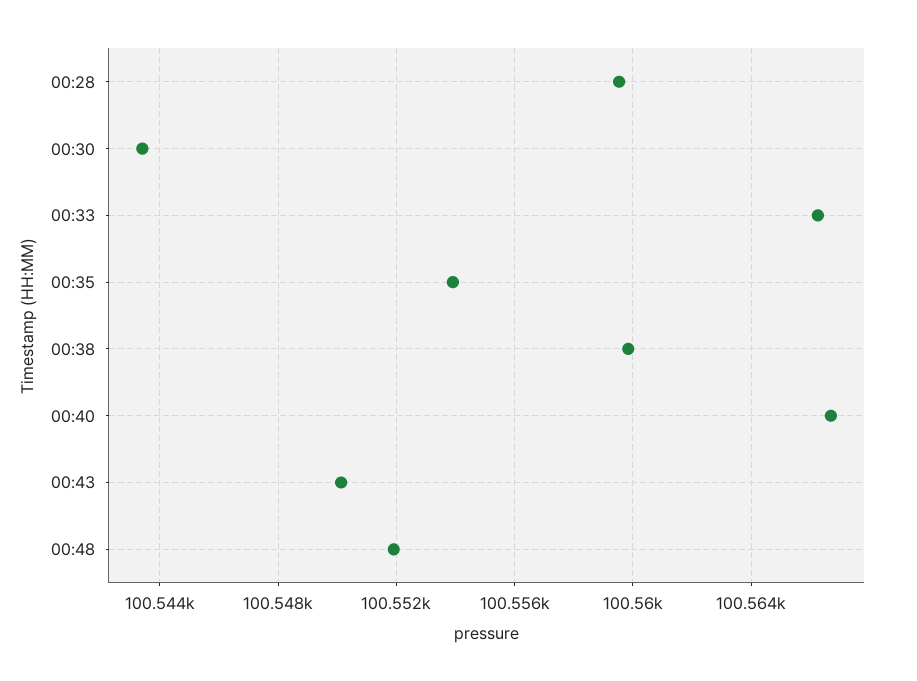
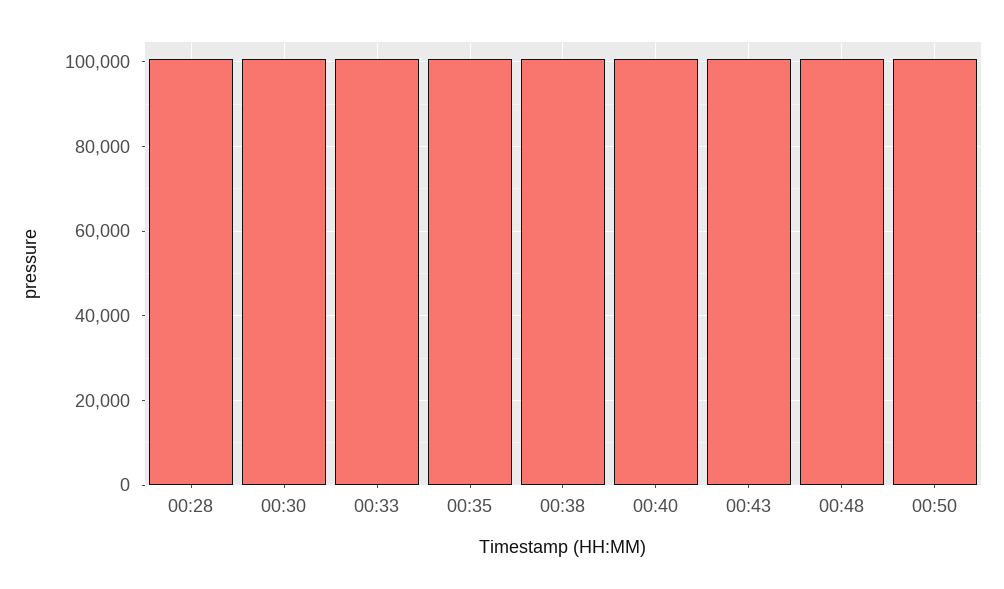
00:50: none -> 100000

